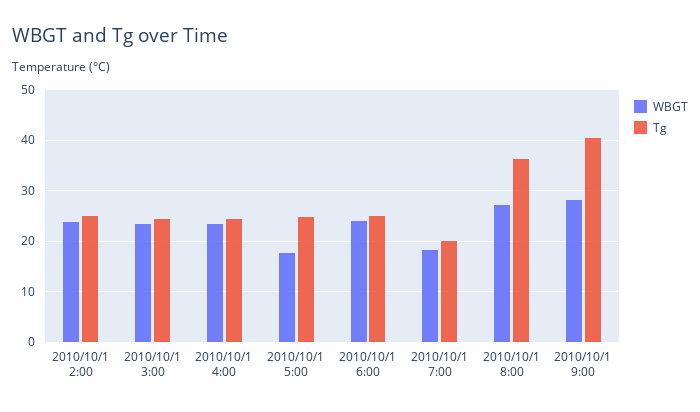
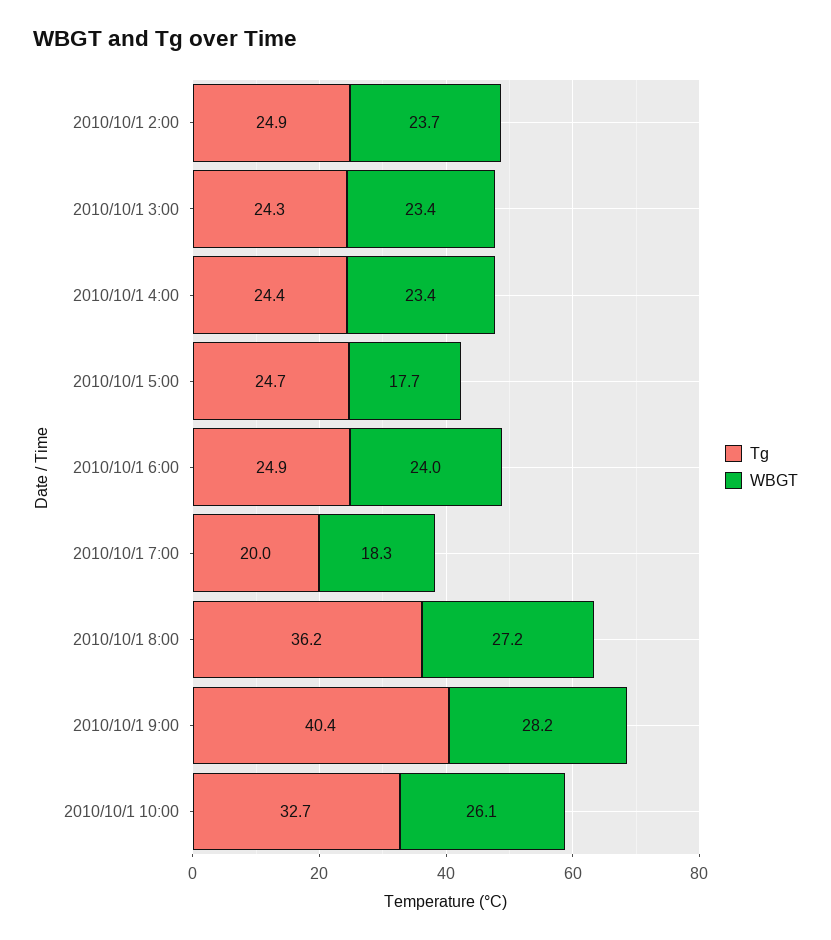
Tg, 2010/10/1 10:00: none -> 32.7
WBGT, 2010/10/1 10:00: none -> 26.1

